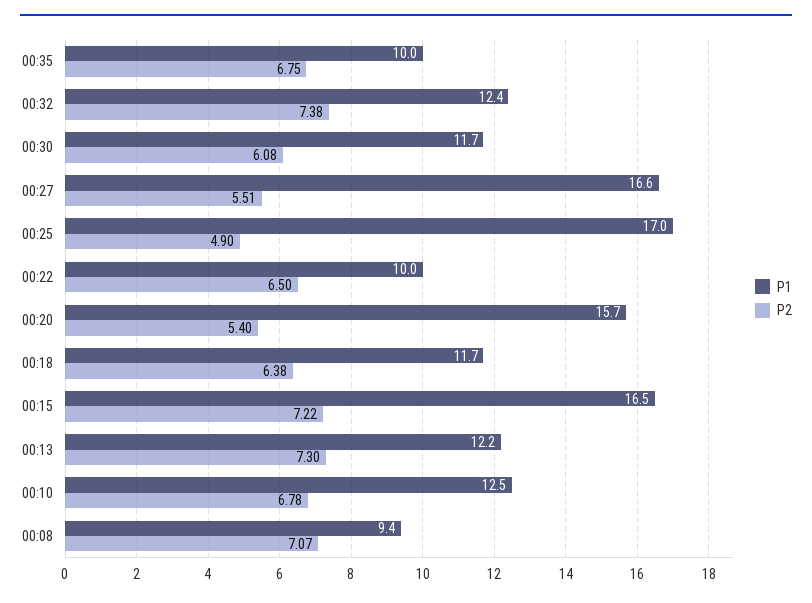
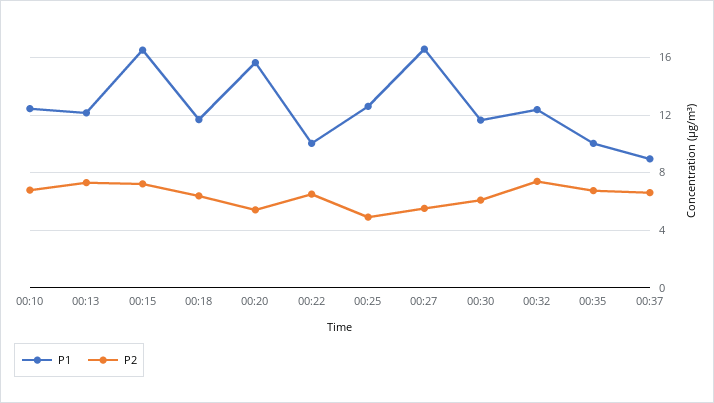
P1, 00:25: 17 -> 12.5
P1, 00:08: 9.4 -> none
P2, 00:08: 7.07 -> none
P1, 00:37: none -> 9
P2, 00:37: none -> 6.5

